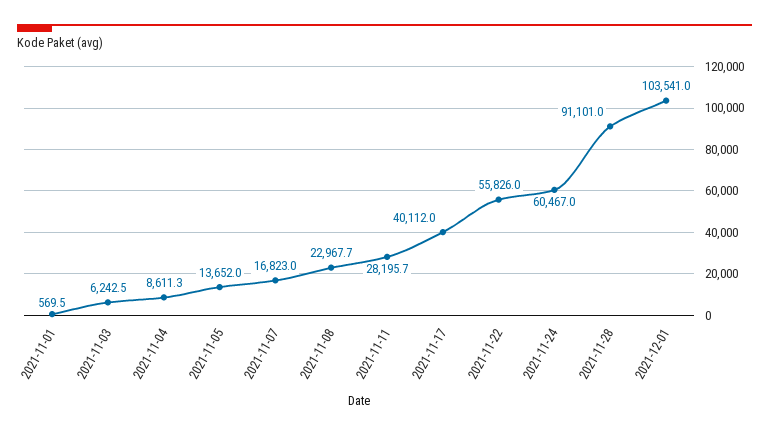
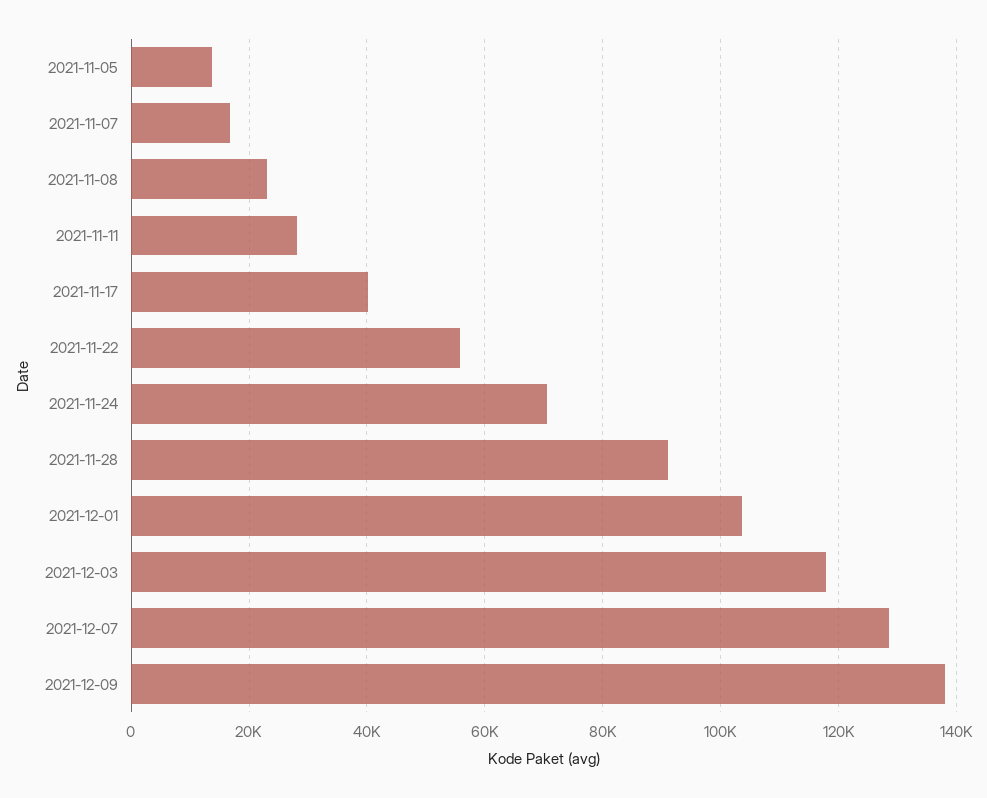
2021-11-01: 569.5 -> none
2021-11-03: 6242.5 -> none
2021-11-04: 8611.3 -> none
2021-11-24: 60467 -> 70000
2021-12-03: none -> 118000
2021-12-07: none -> 128000
2021-12-09: none -> 138000

